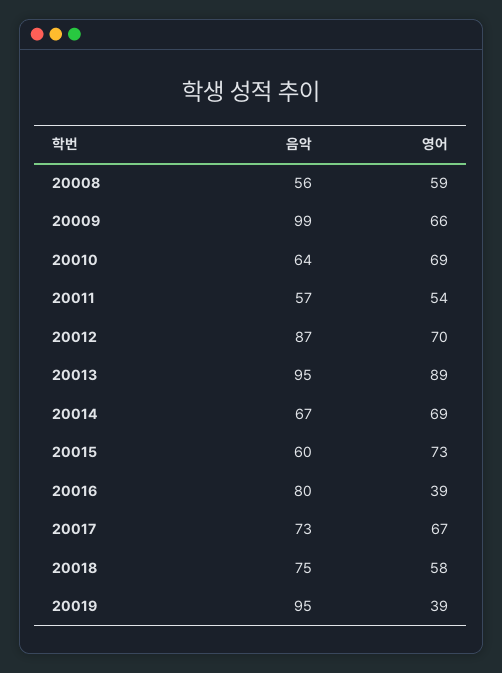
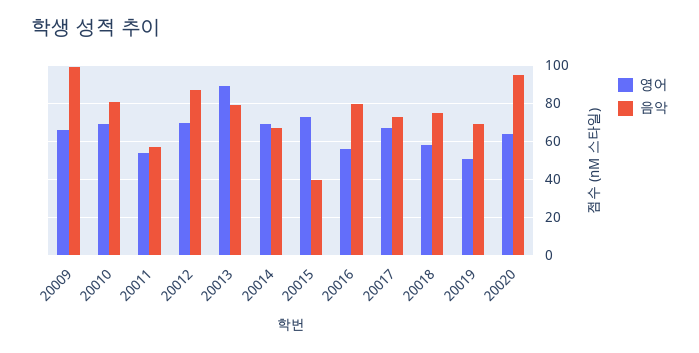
음악, 20008: 56 -> none
영어, 20008: 59 -> none
음악, 20010: 64 -> 80
음악, 20013: 95 -> 80
음악, 20015: 60 -> 40
영어, 20016: 39 -> 55
음악, 20019: 95 -> 70
영어, 20019: 39 -> 50
영어, 20020: none -> 65
음악, 20020: none -> 95

